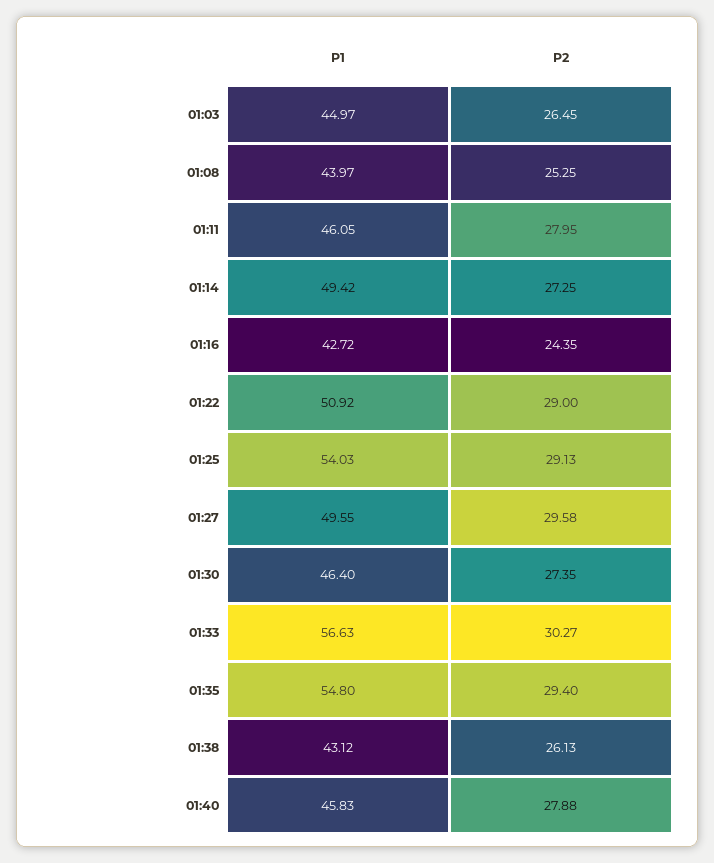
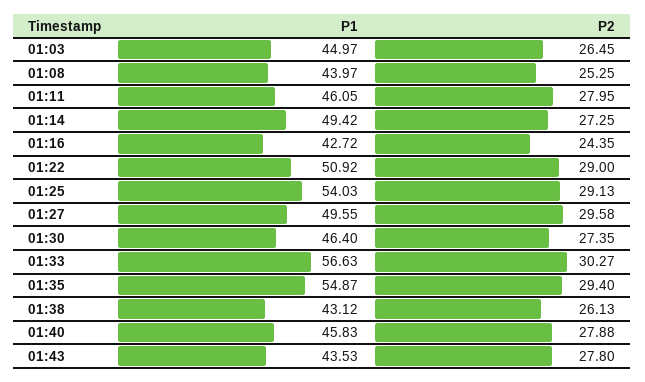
P1, 01:35: 54.8 -> 54.87
P1, 01:43: none -> 43.53
P2, 01:43: none -> 27.8

